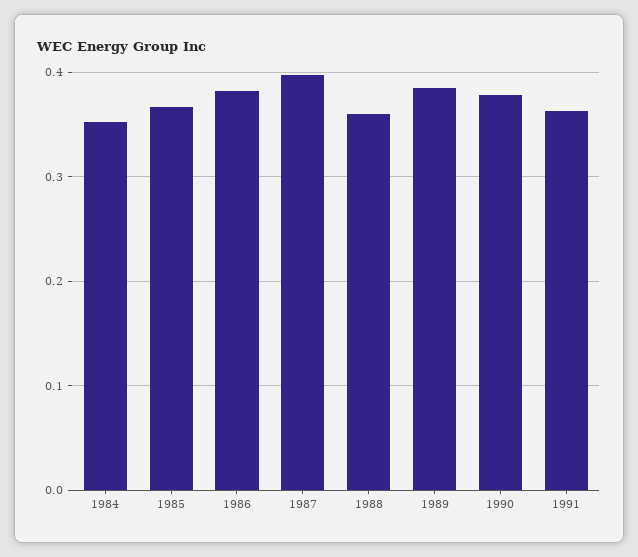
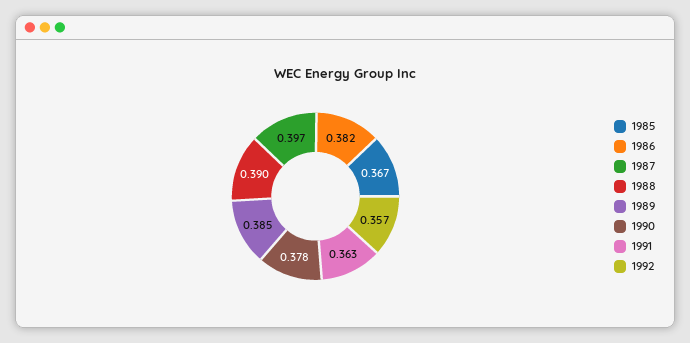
1984: 0.35 -> none
1988: 0.36 -> 0.39
1992: none -> 0.357

